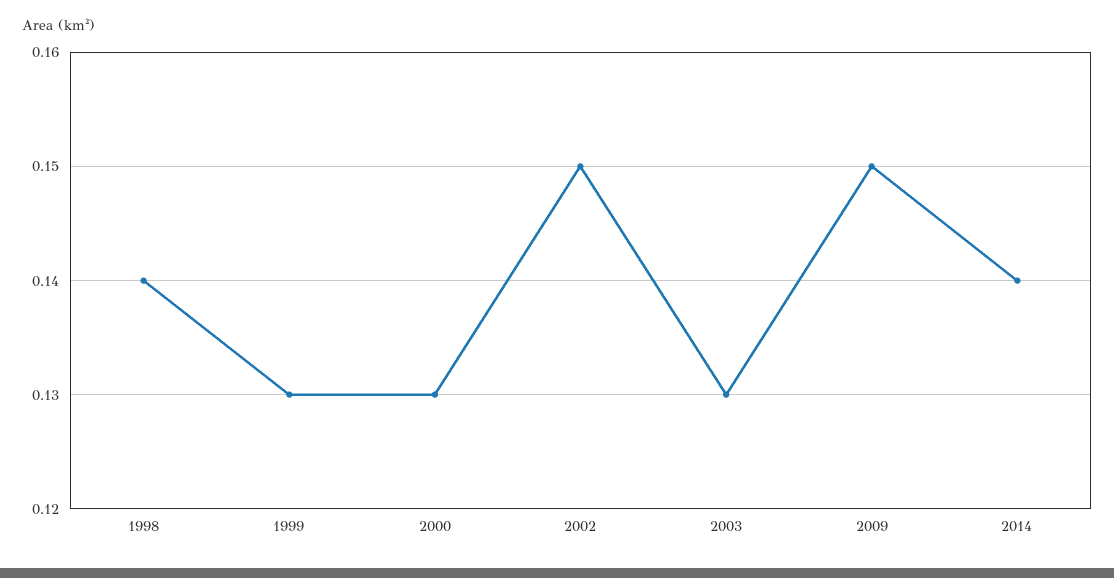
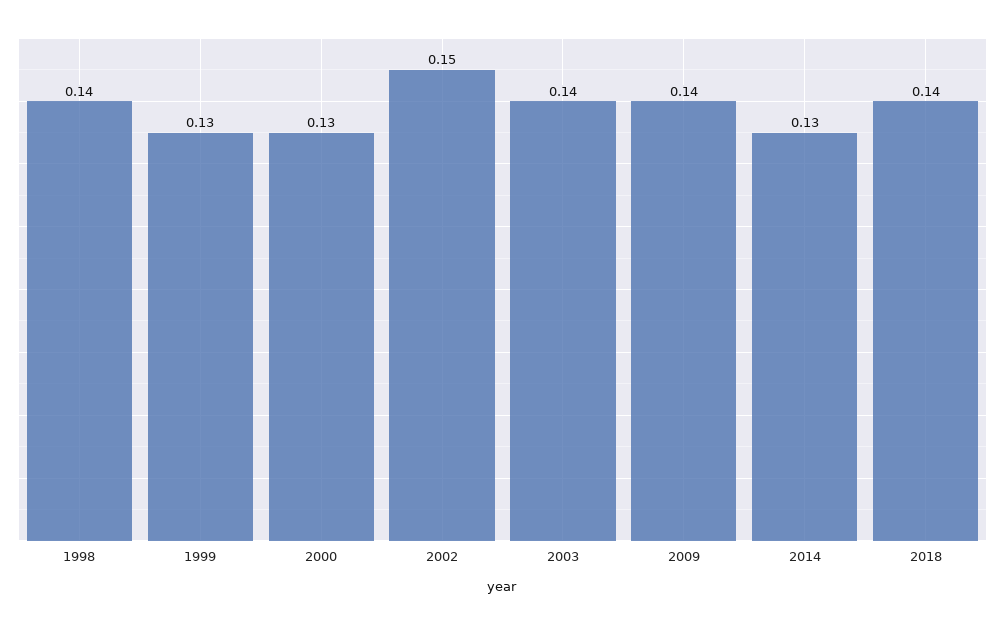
2003: 0.13 -> 0.14
2009: 0.15 -> 0.14
2014: 0.14 -> 0.13
2018: none -> 0.14

